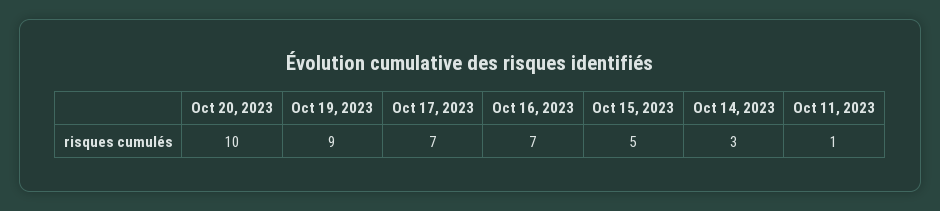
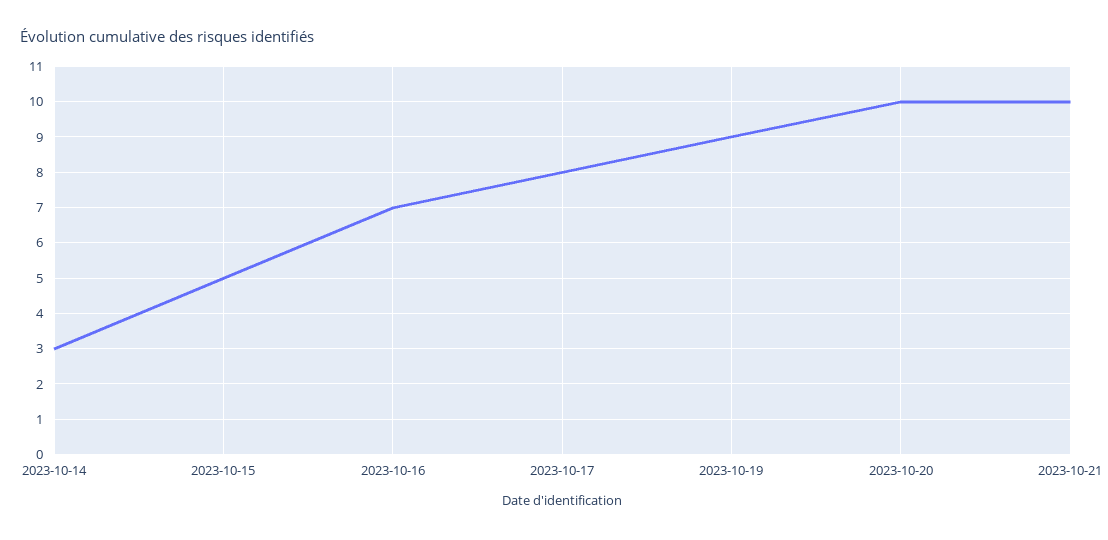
Oct 17, 2023: 7 -> 8
Oct 11, 2023: 1 -> none
2023-10-21: none -> 10

